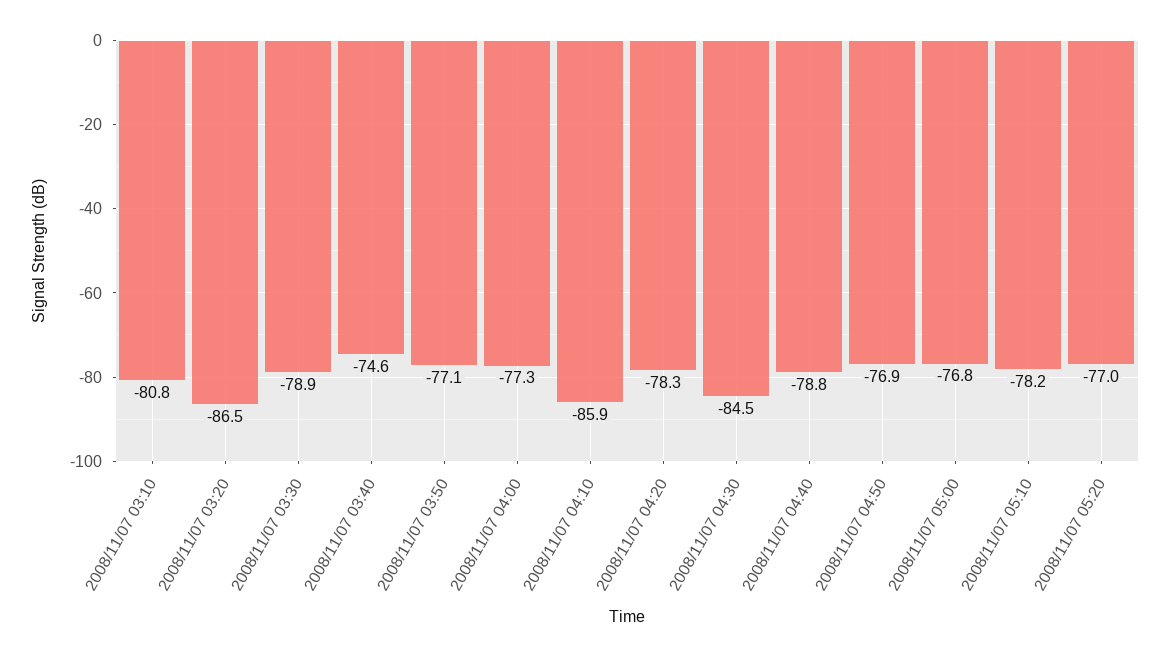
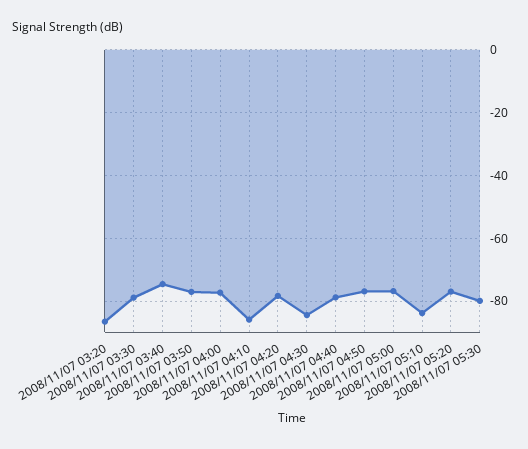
2008/11/07 03:10: -80.8 -> none
2008/11/07 05:10: -78.2 -> -84
2008/11/07 05:30: none -> -80

